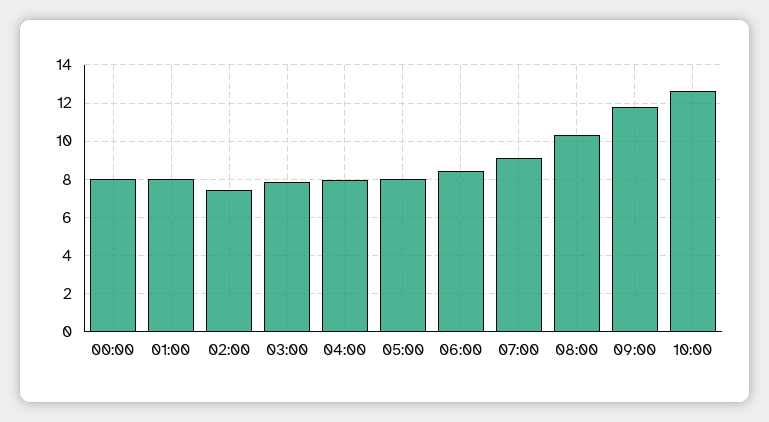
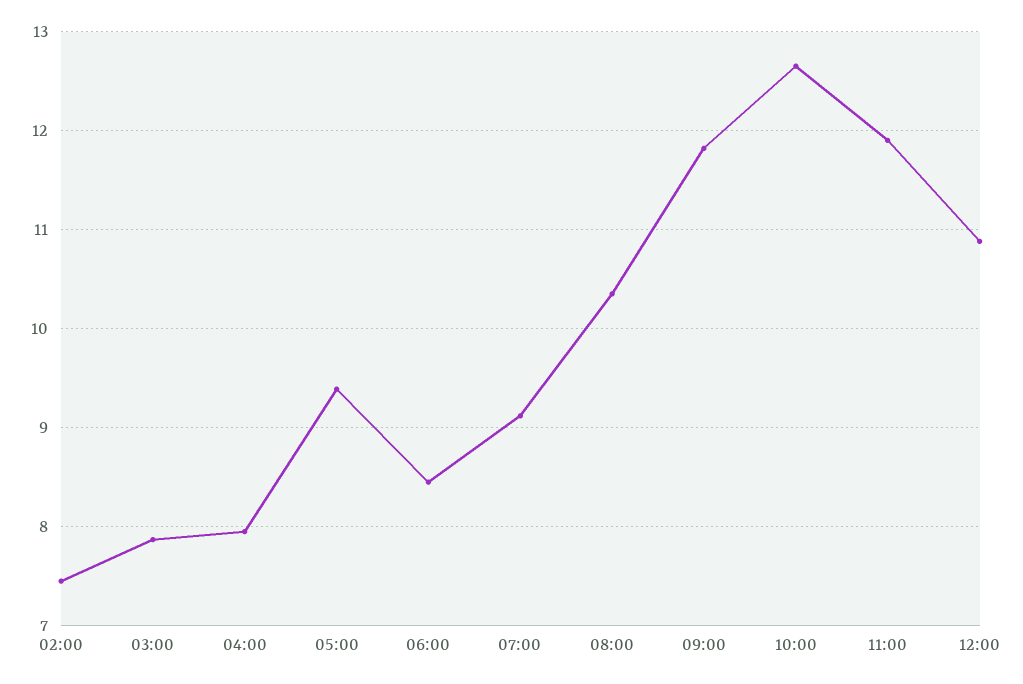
00:00: 8 -> none
01:00: 8 -> none
05:00: 8 -> 9.4
11:00: none -> 11.9
12:00: none -> 10.9

